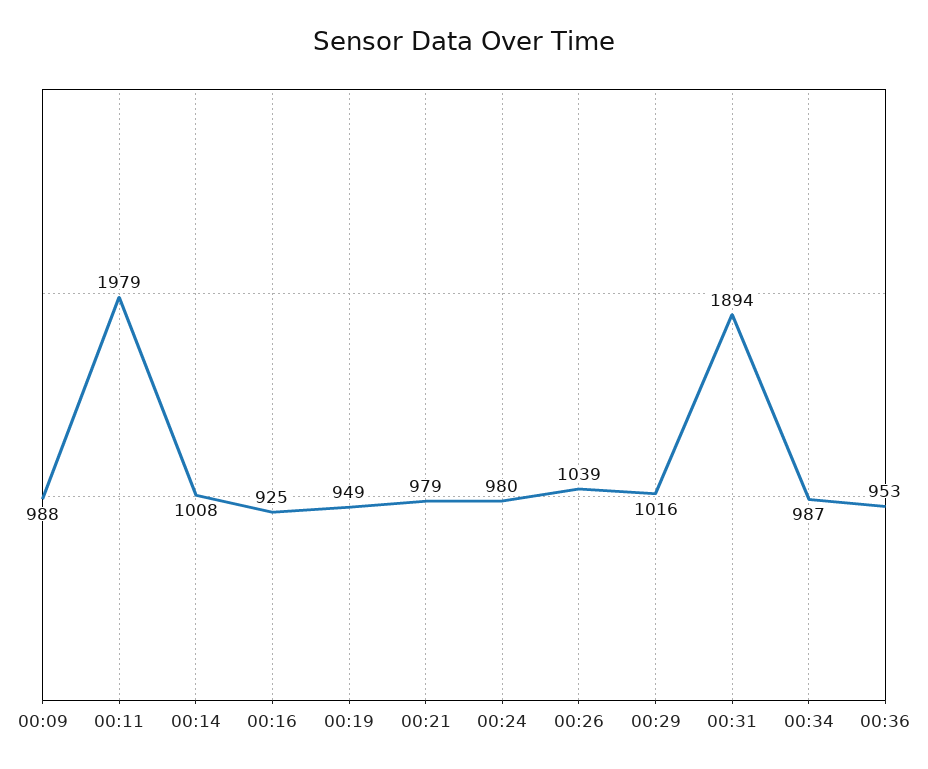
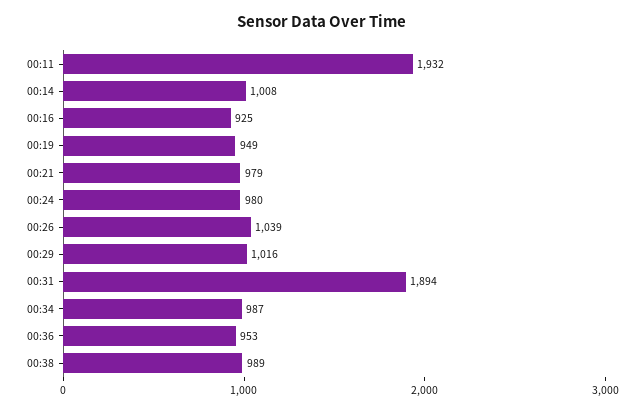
00:09: 988 -> none
00:11: 1979 -> 1932
00:38: none -> 989

